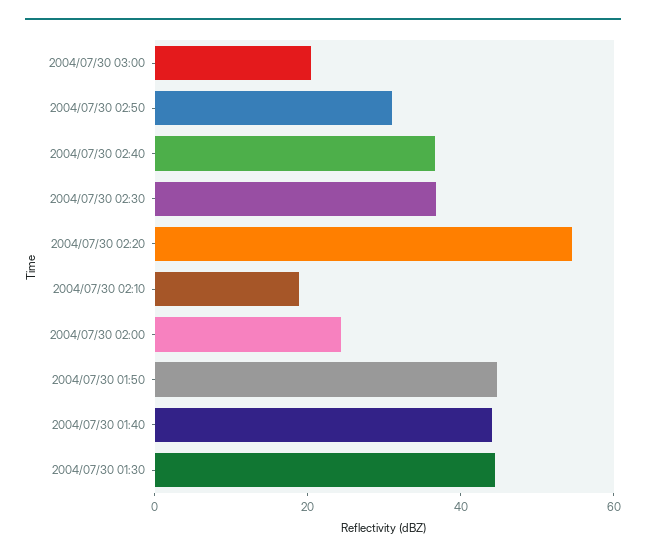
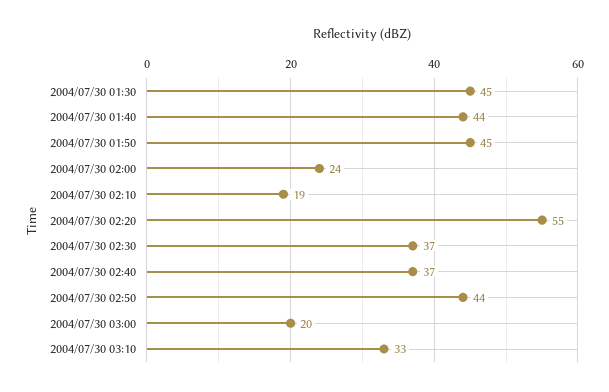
2004/07/30 02:50: 30 -> 44
2004/07/30 03:10: none -> 33

